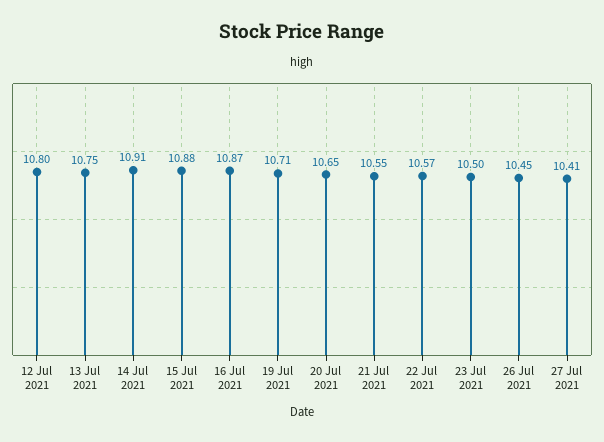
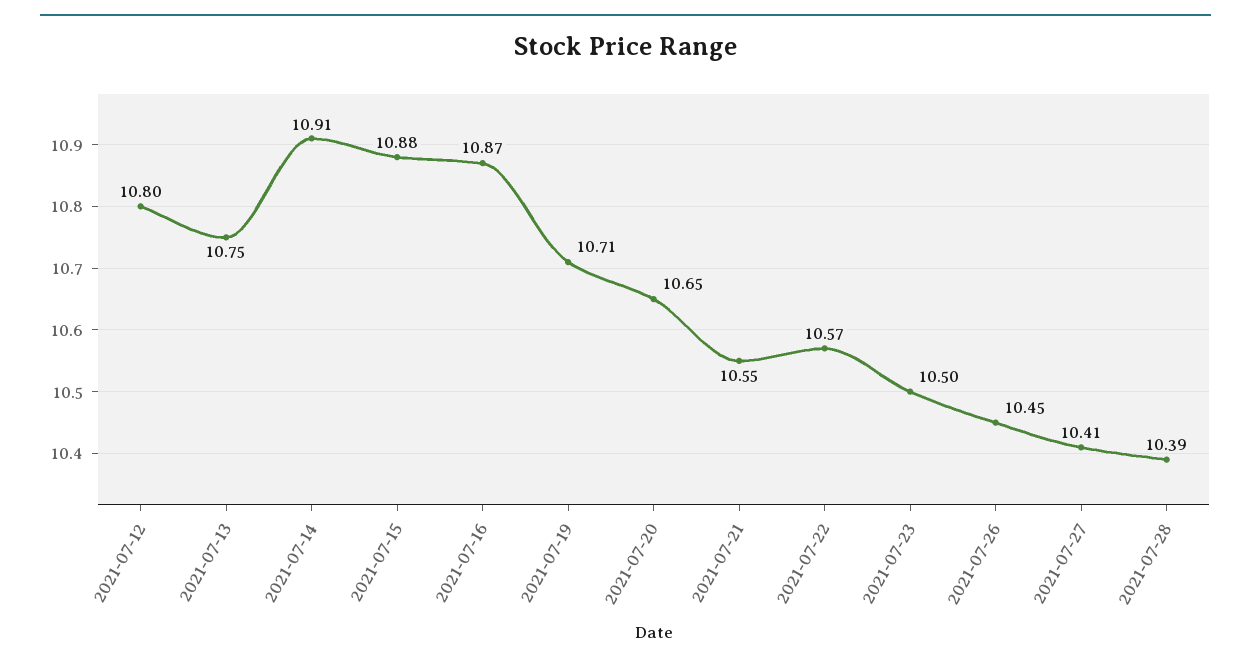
2021-07-28: none -> 10.39

